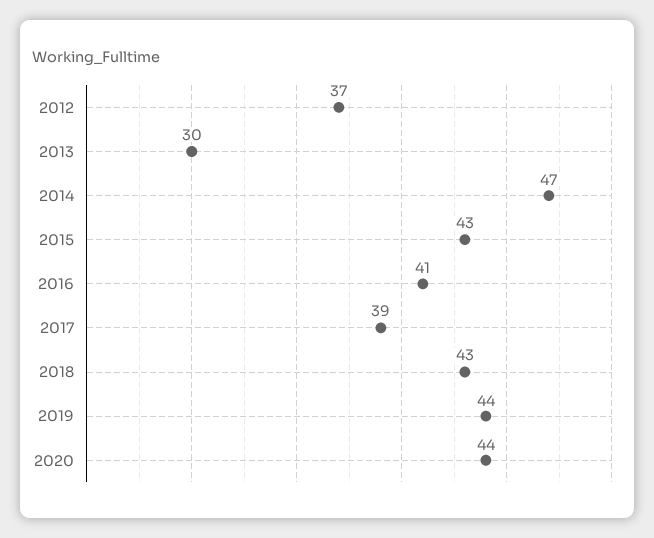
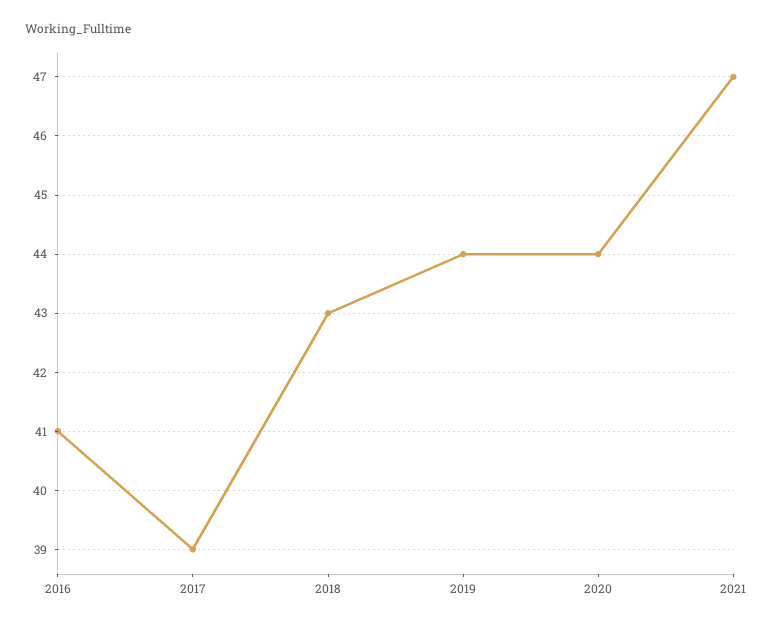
2012: 37 -> none
2013: 30 -> none
2014: 47 -> none
2015: 43 -> none
2021: none -> 47

